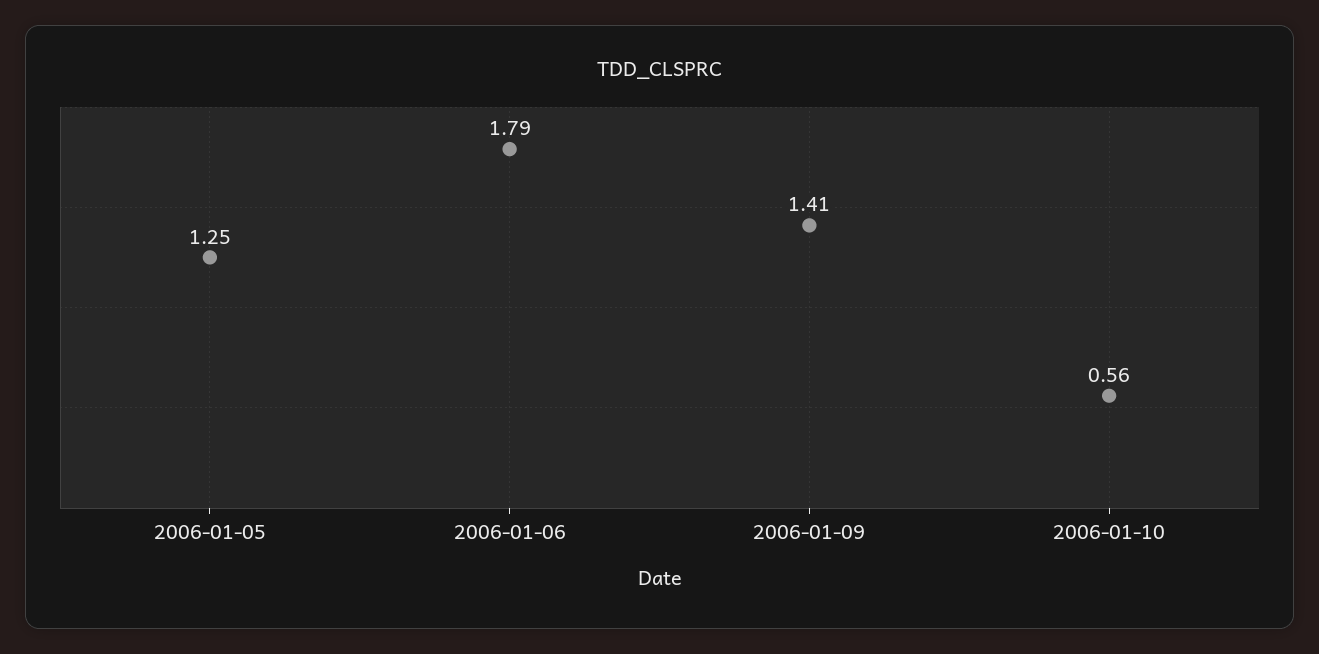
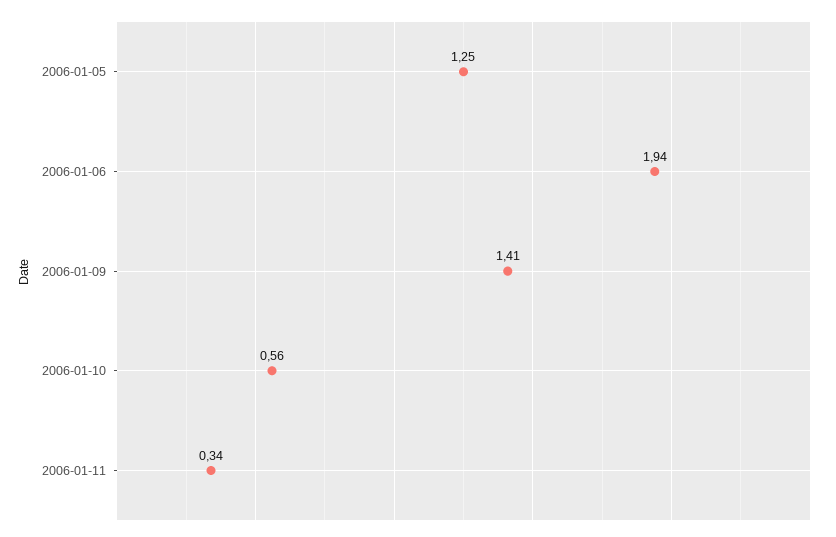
2006-01-06: 1.79 -> 1.94
2006-01-11: none -> 0.34

